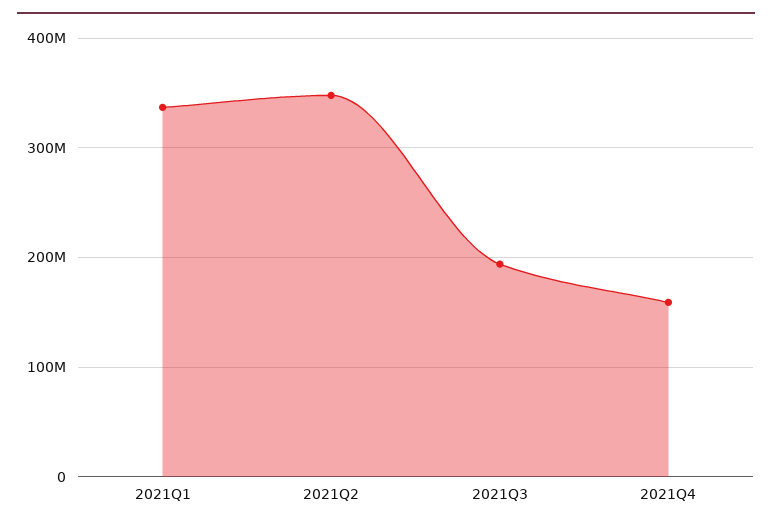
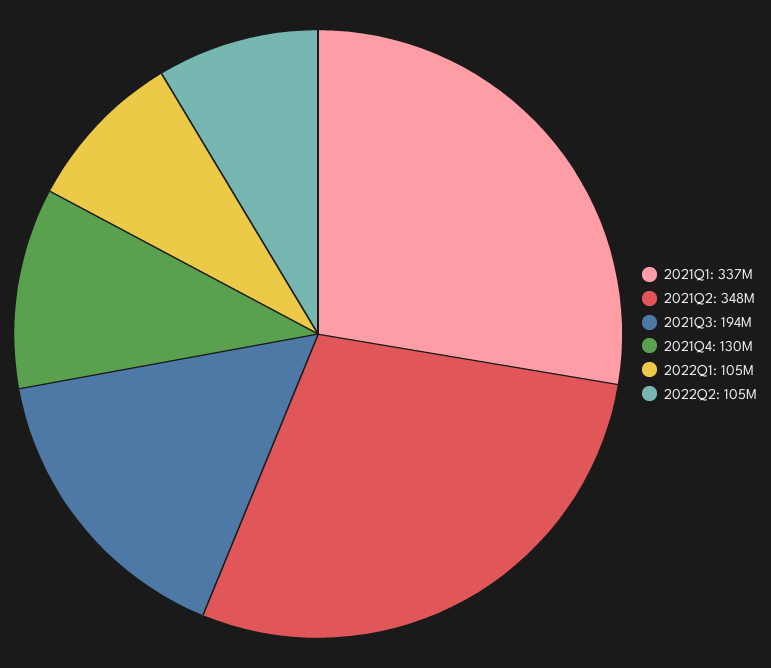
2021Q4: 160000000 -> 130000000
2022Q1: none -> 105000000
2022Q2: none -> 105000000

